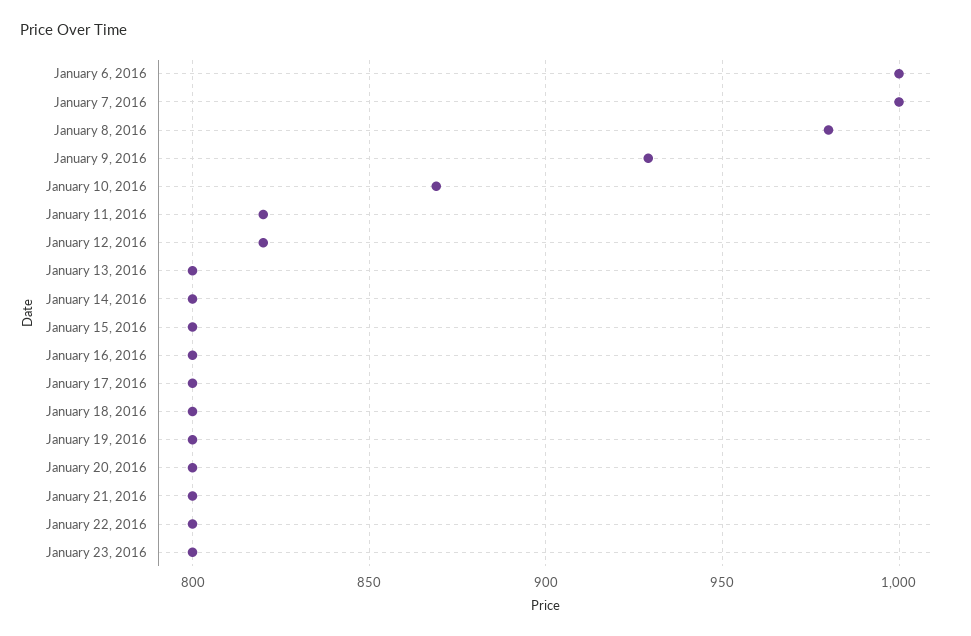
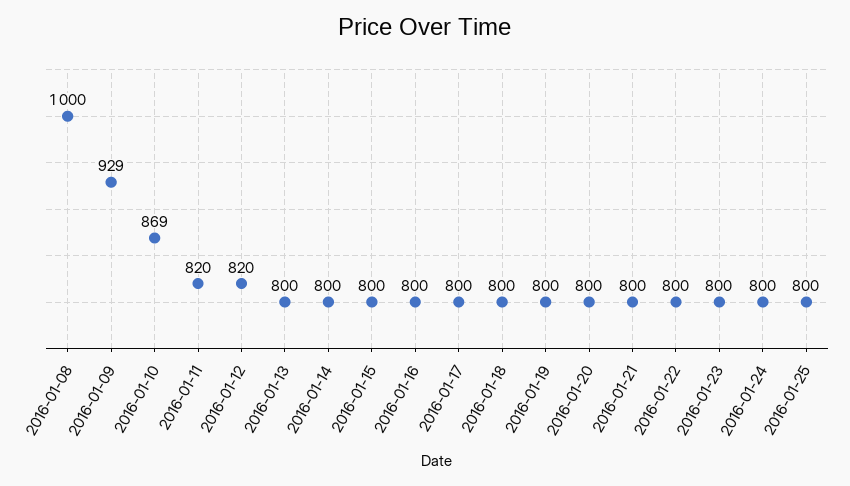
January 6, 2016: 1000 -> none
January 7, 2016: 1000 -> none
January 8, 2016: 980 -> 1000
2016-01-24: none -> 800
2016-01-25: none -> 800

